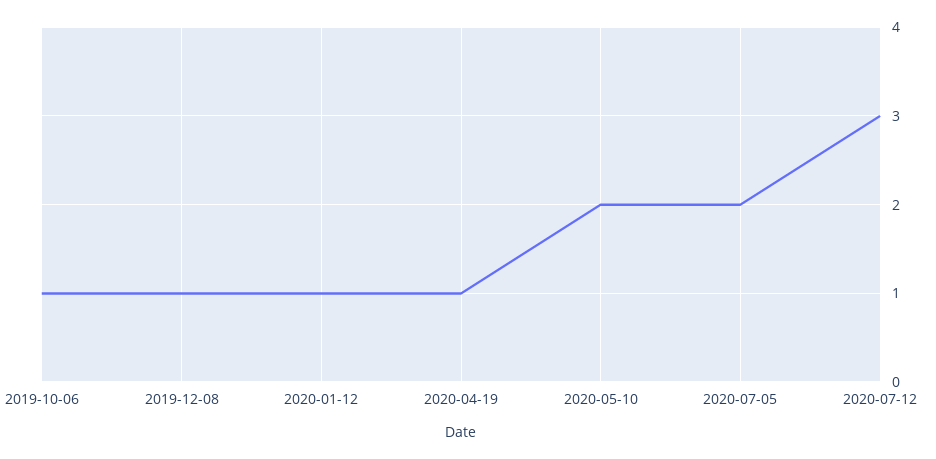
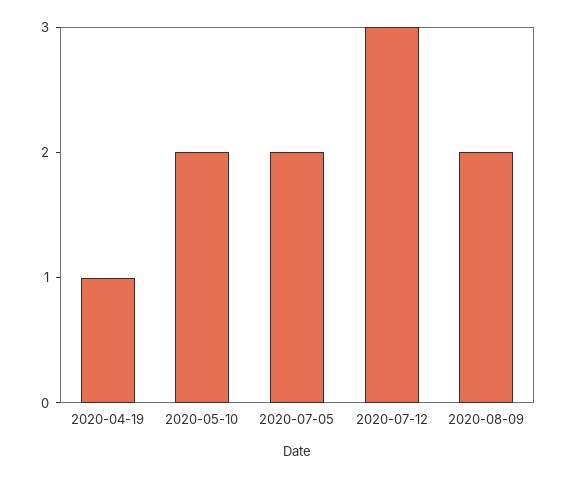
2019-10-06: 1 -> none
2019-12-08: 1 -> none
2020-01-12: 1 -> none
2020-08-09: none -> 2

